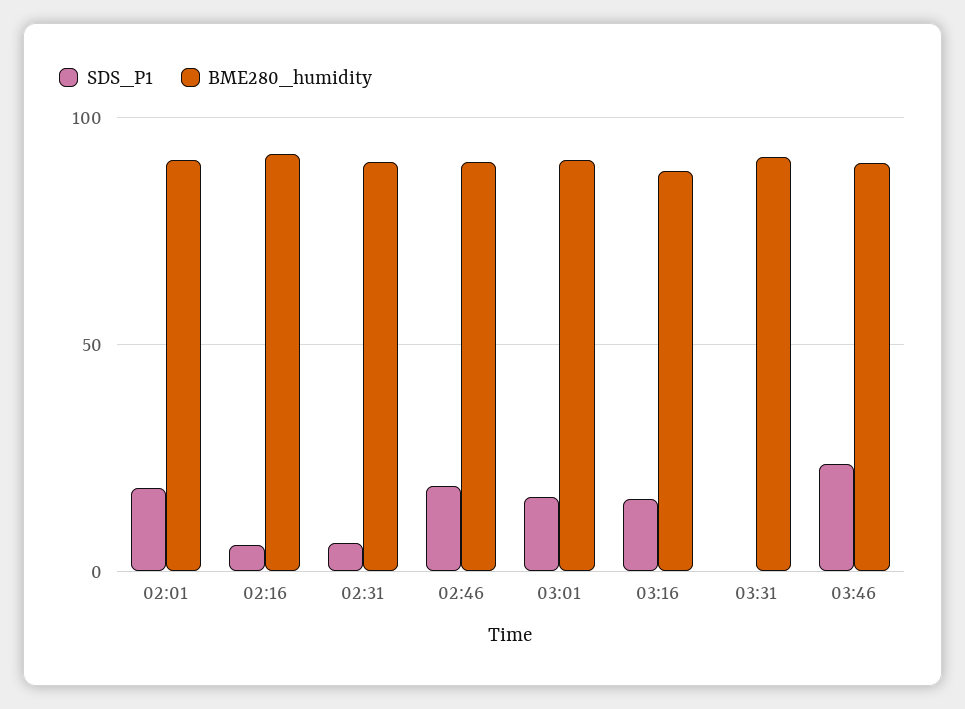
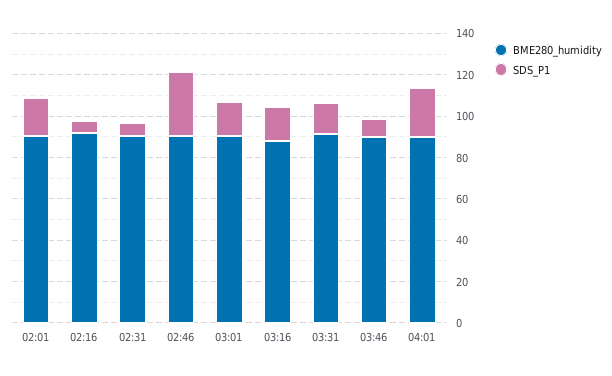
SDS_P1, 02:46: 20 -> 30
SDS_P1, 03:31: 0 -> 15
SDS_P1, 03:46: 25 -> 10
BME280_humidity, 04:01: none -> 90
SDS_P1, 04:01: none -> 25

